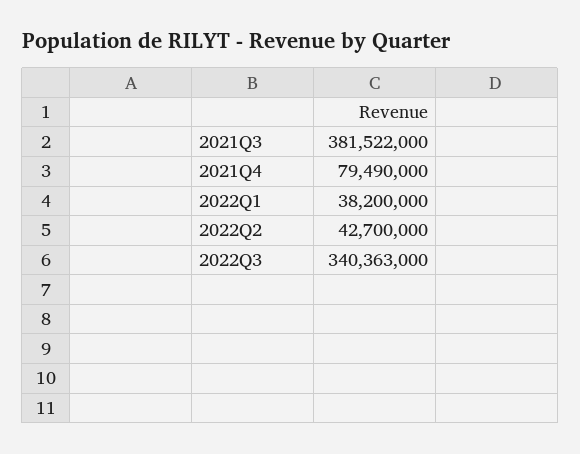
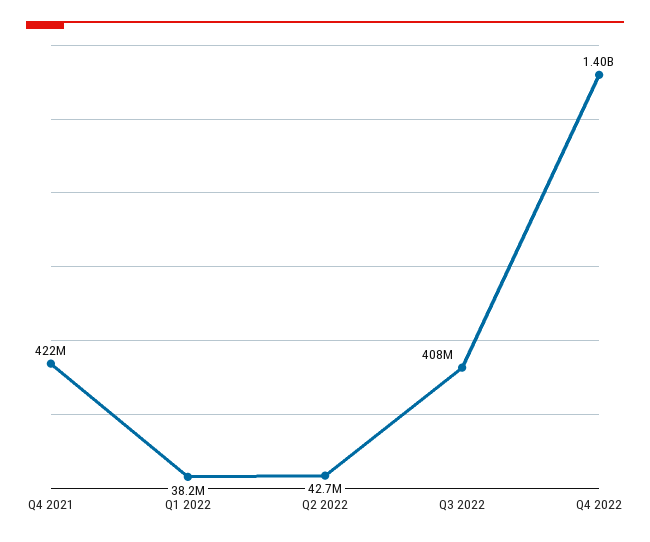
2021Q3: 381522000 -> none
2021Q4: 79490000 -> 422000000
2022Q3: 340363000 -> 408000000
Q4 2022: none -> 1400000000

